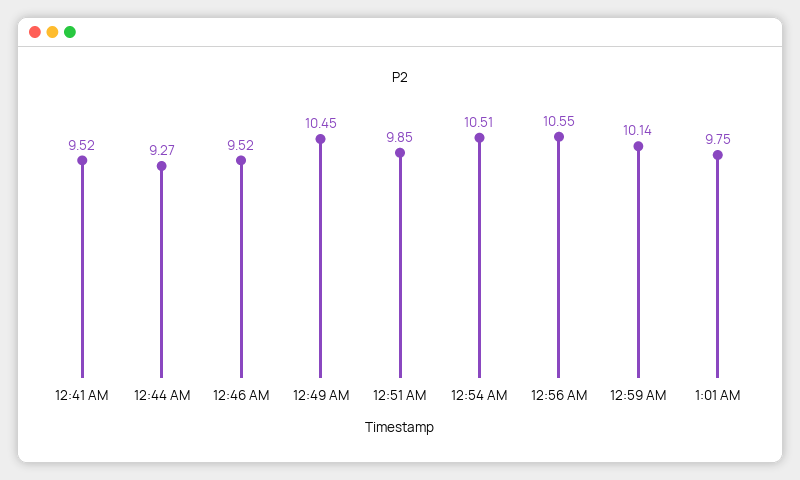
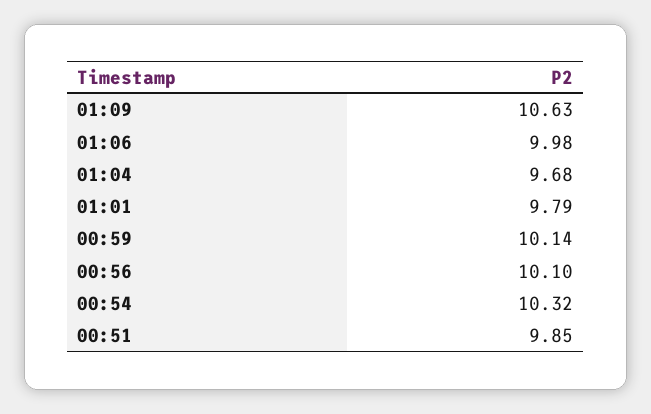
12:41 AM: 9.52 -> none
12:44 AM: 9.27 -> none
12:46 AM: 9.52 -> none
12:49 AM: 10.45 -> none
12:54 AM: 10.51 -> 10.32
12:56 AM: 10.55 -> 10.1
1:01 AM: 9.75 -> 9.79
01:09: none -> 10.63
01:06: none -> 9.98
01:04: none -> 9.68

